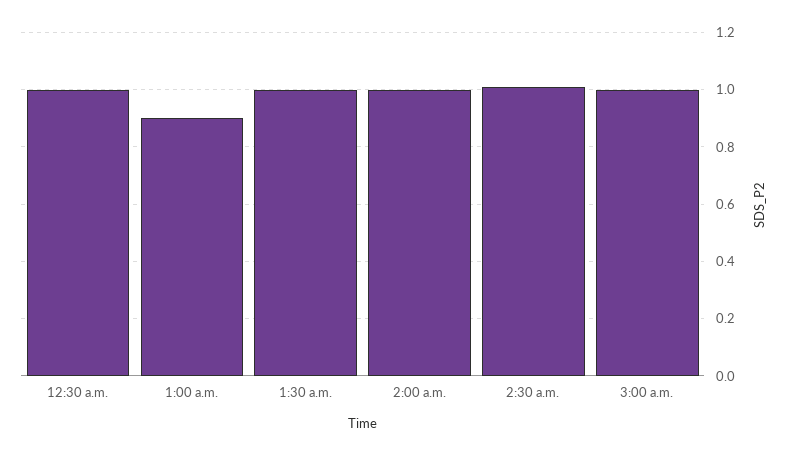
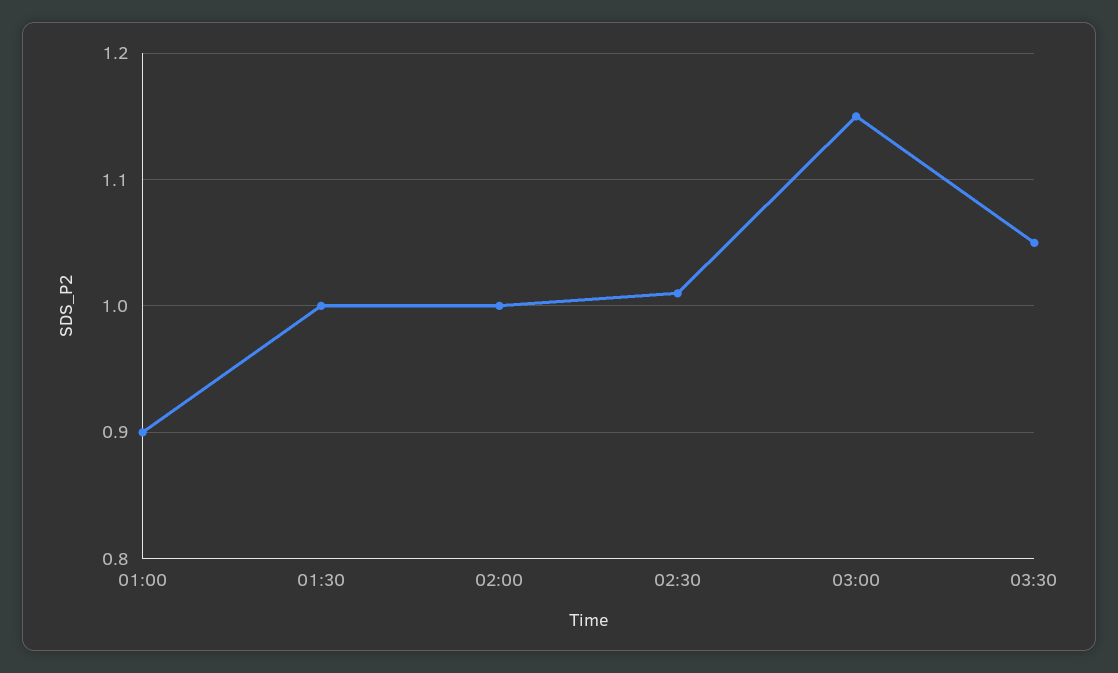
12:30 a.m.: 1 -> none
3:00 a.m.: 1 -> 1.15
03:30: none -> 1.05

